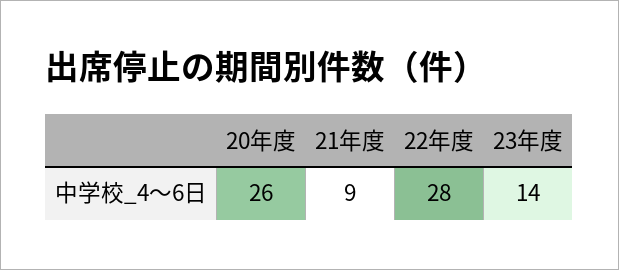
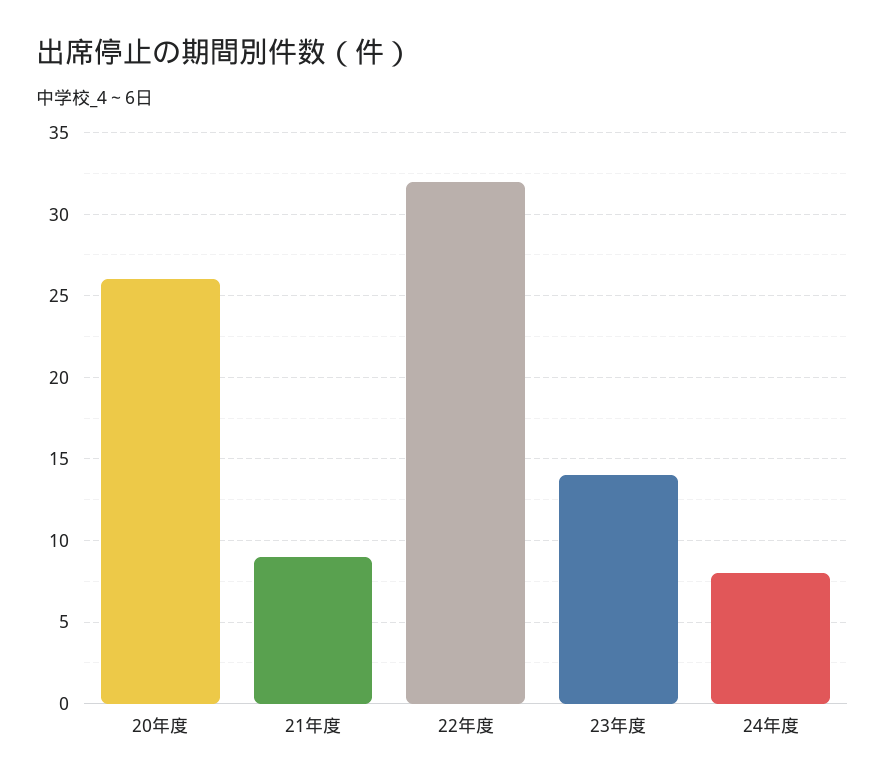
22年度: 28 -> 32
24年度: none -> 8

